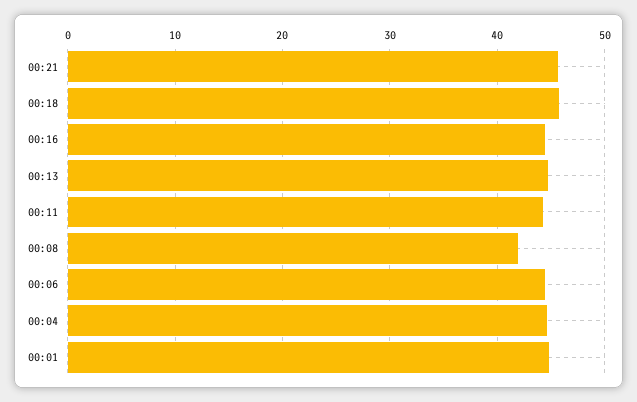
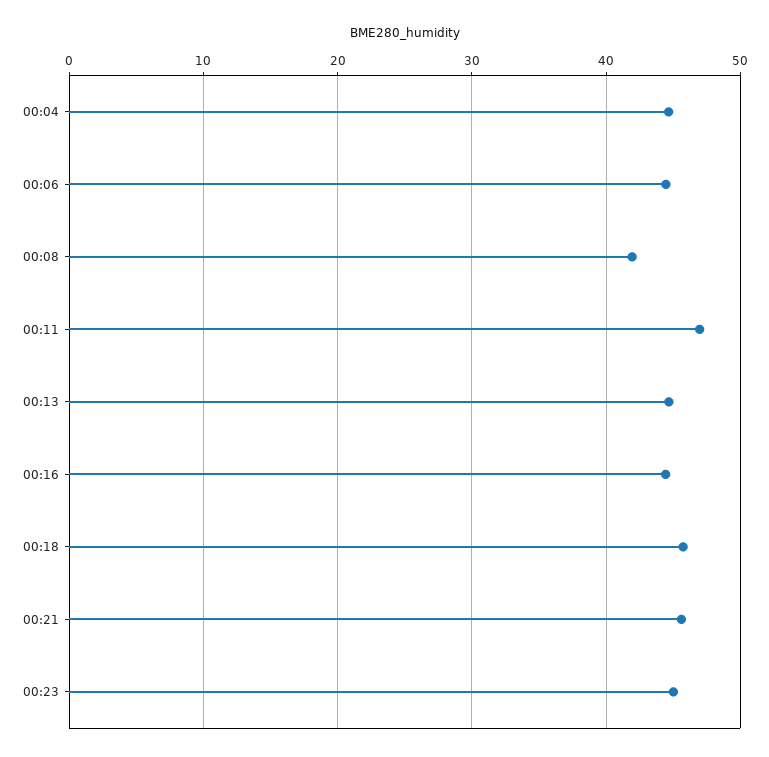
00:11: 44 -> 47
00:01: 45 -> none
00:23: none -> 45

